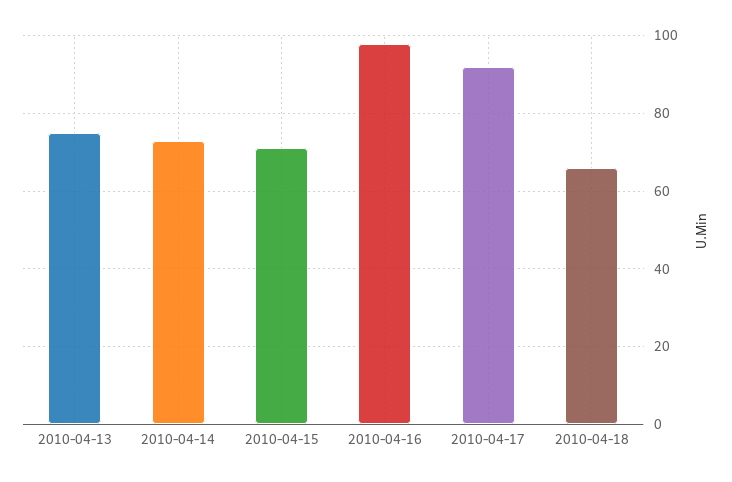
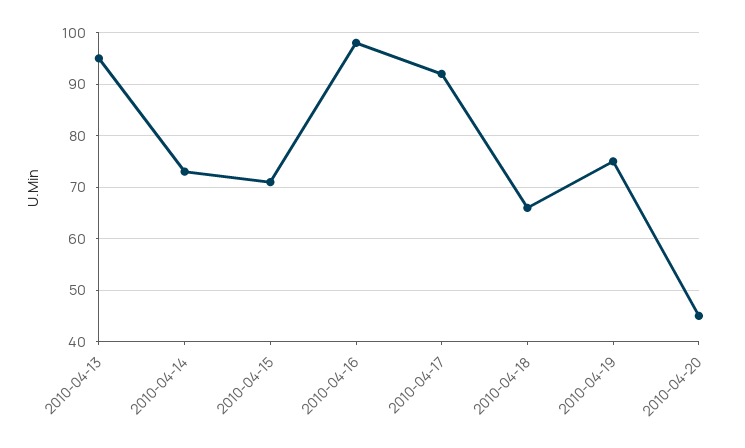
2010-04-13: 75 -> 95
2010-04-19: none -> 75
2010-04-20: none -> 45

